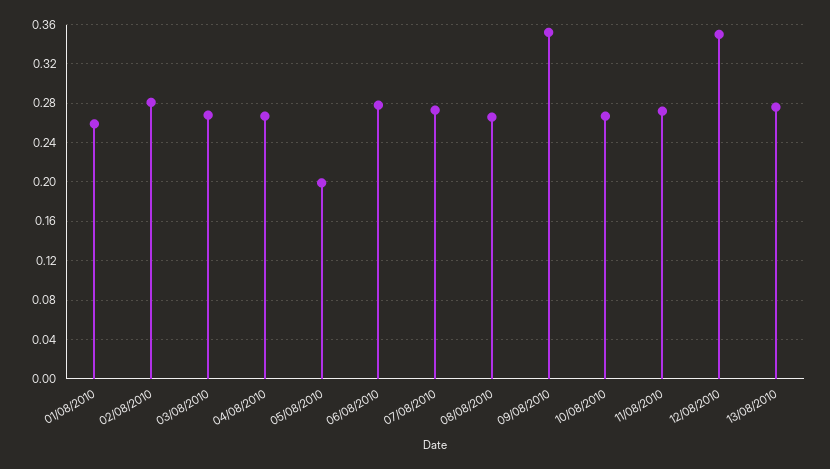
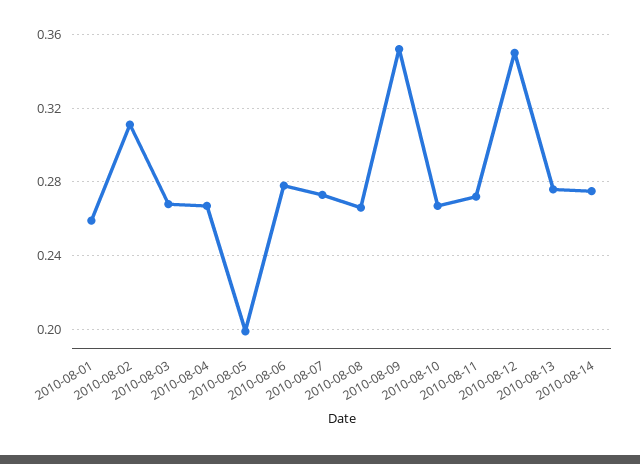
02/08/2010: 0.28 -> 0.31
2010-08-14: none -> 0.275

